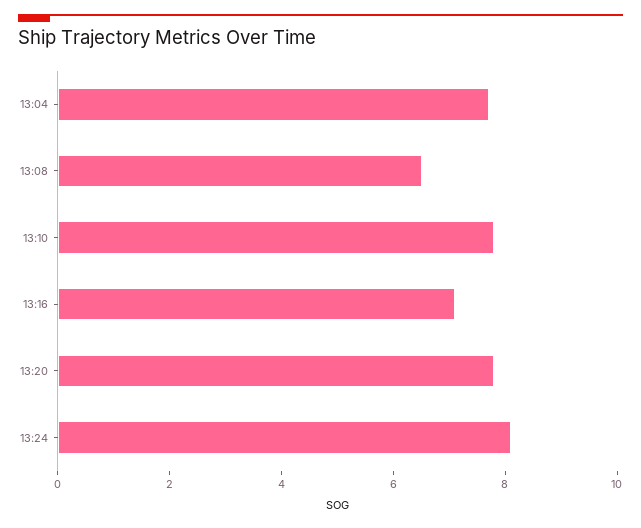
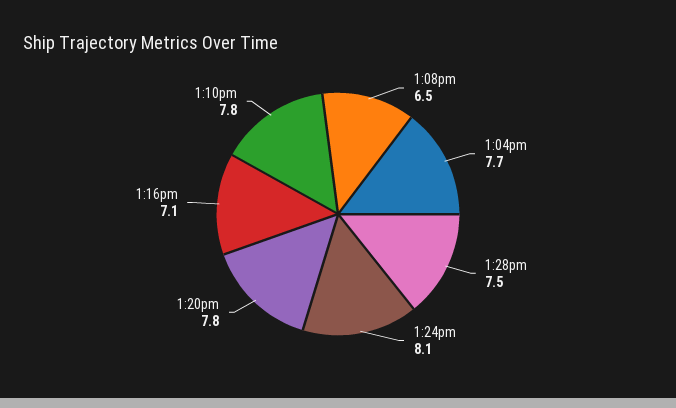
1:28pm: none -> 7.5

